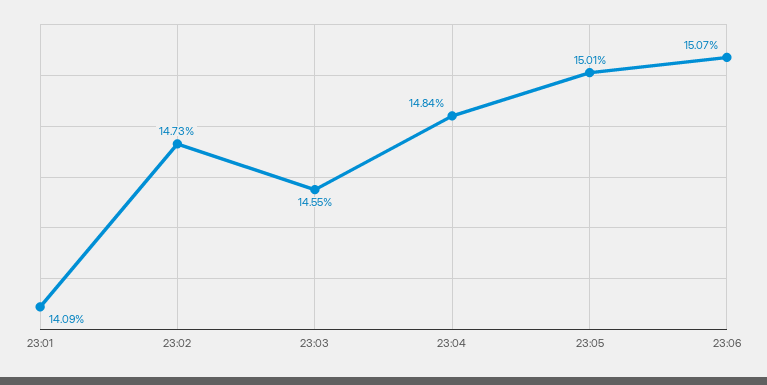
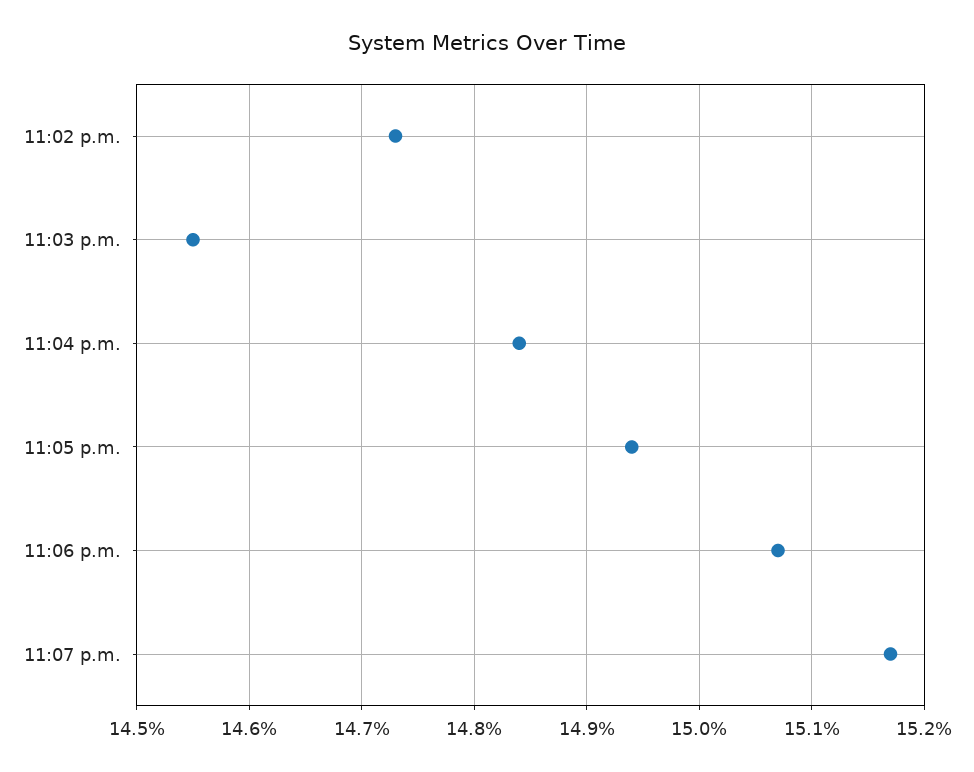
23:01: 14.09 -> none
23:05: 15.01 -> 14.94
11:07 p.m.: none -> 15.17

